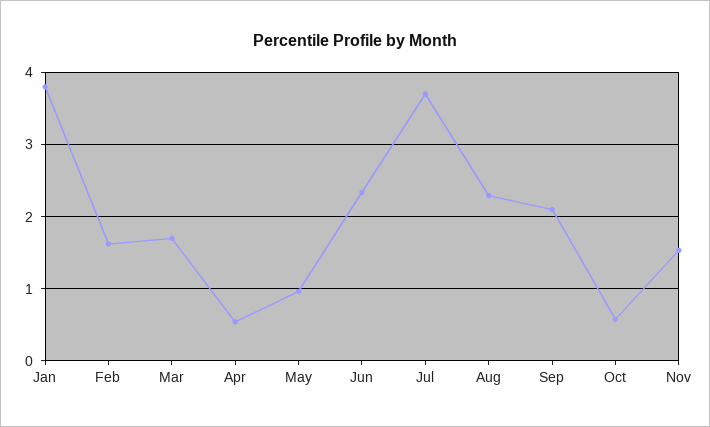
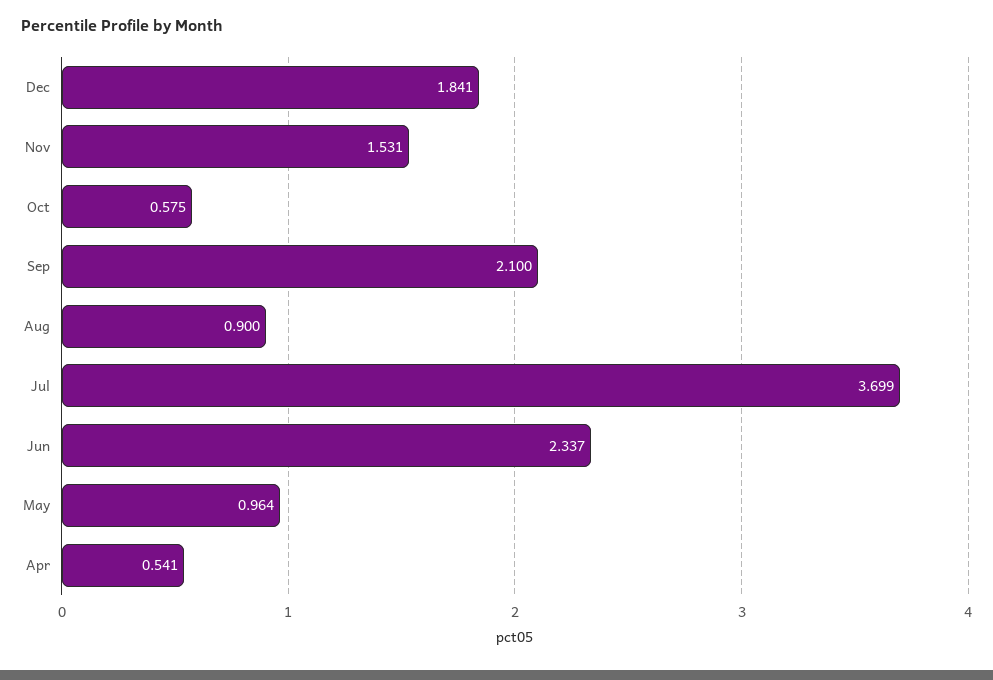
Jan: 3.8 -> none
Feb: 1.6 -> none
Mar: 1.7 -> none
Aug: 2.3 -> 0.9
Dec: none -> 1.841

